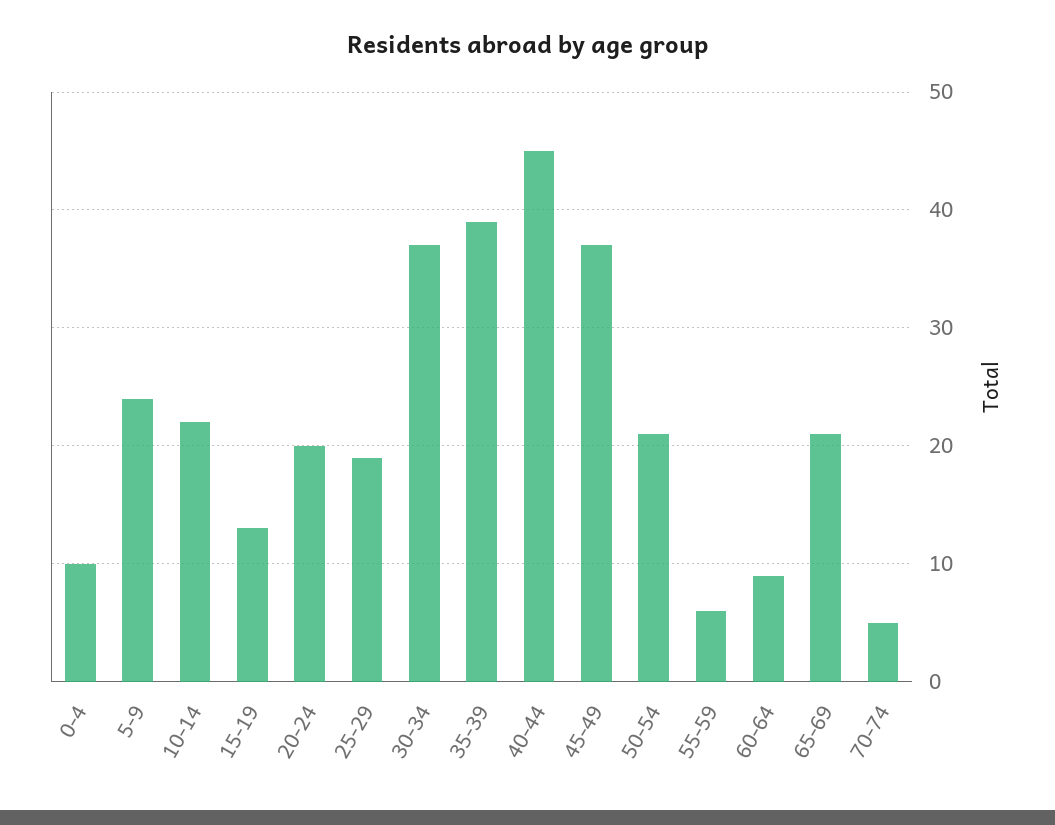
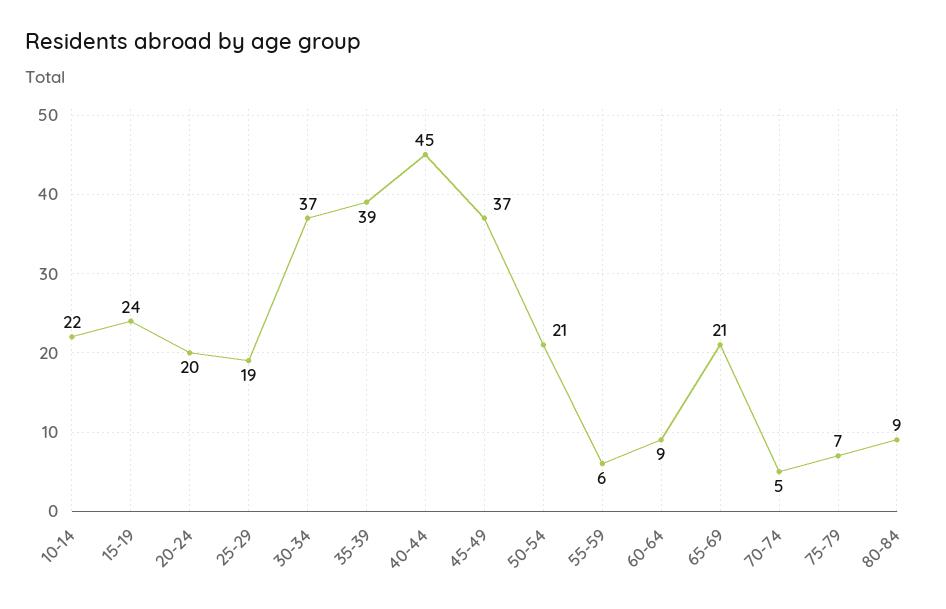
0-4: 10 -> none
5-9: 24 -> none
15-19: 13 -> 24
75-79: none -> 7
80-84: none -> 9

